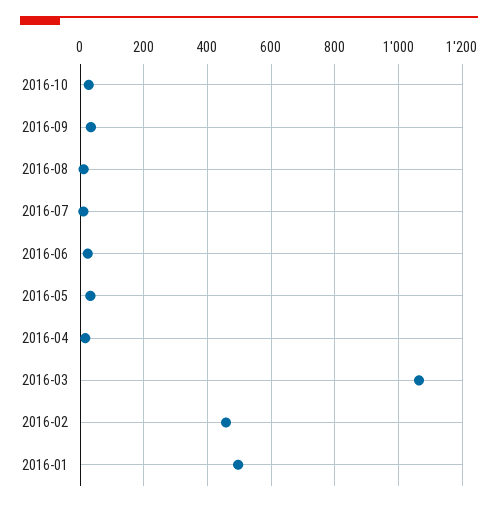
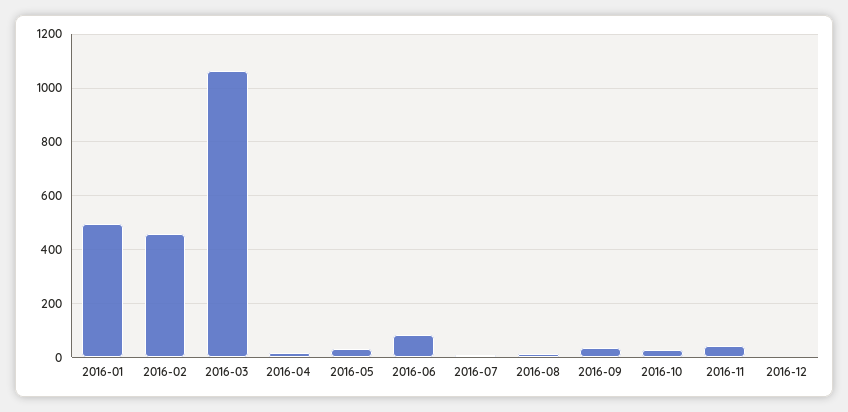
2016-06: 20 -> 75
2016-11: none -> 50
2016-12: none -> 0

